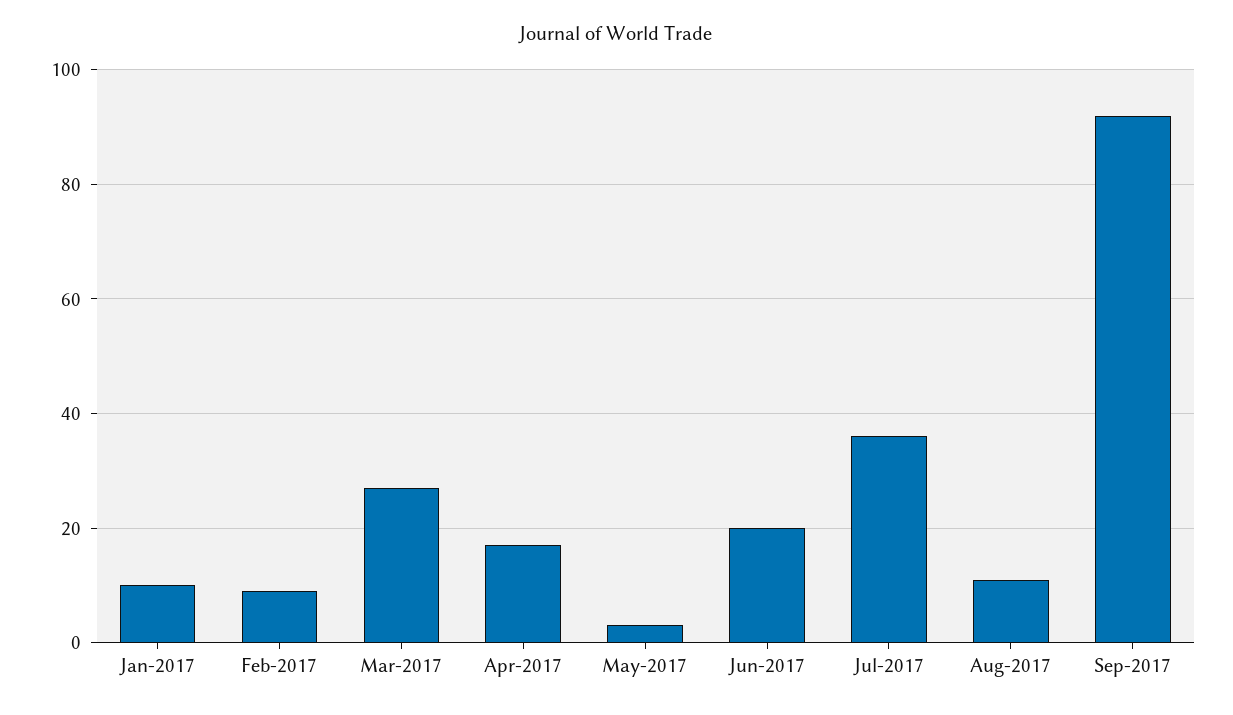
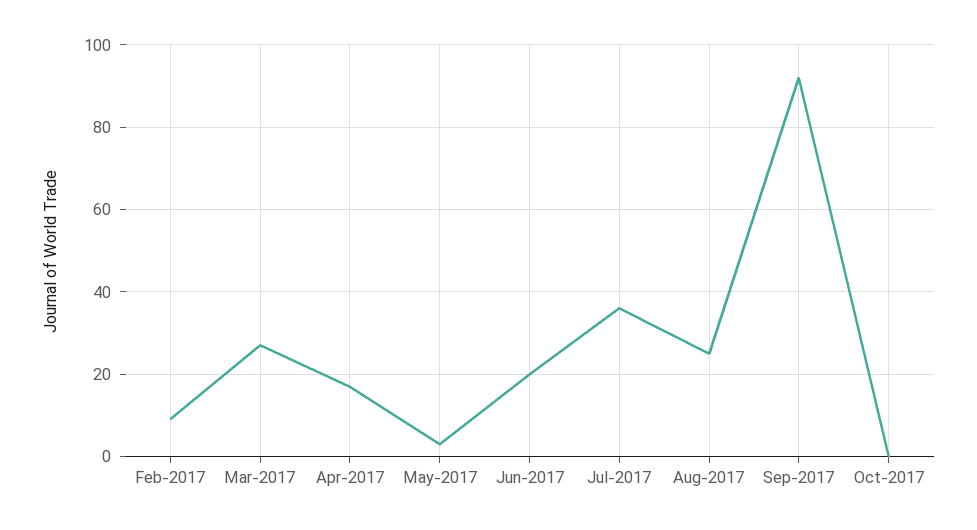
Jan-2017: 10 -> none
Aug-2017: 10 -> 25
Oct-2017: none -> 0

